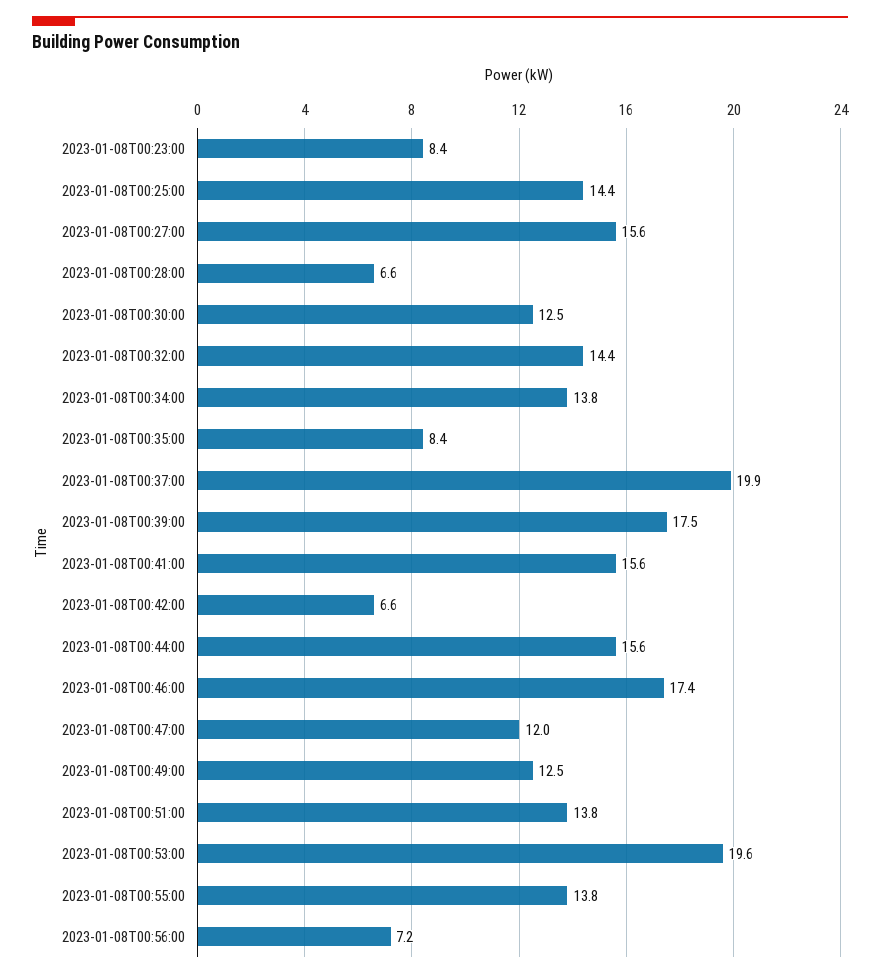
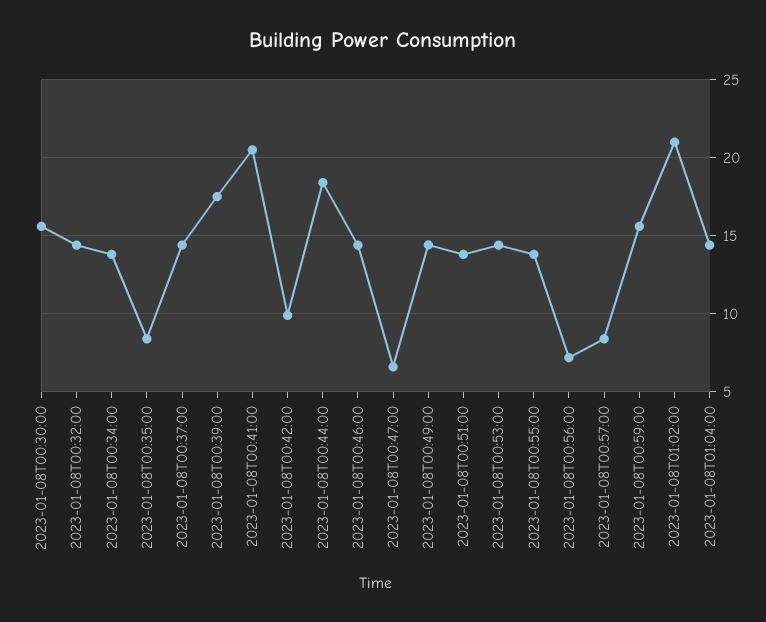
2023-01-08T00:23:00: 8.4 -> none
2023-01-08T00:25:00: 14.4 -> none
2023-01-08T00:27:00: 15.6 -> none
2023-01-08T00:28:00: 6.6 -> none
2023-01-08T00:30:00: 12.5 -> 15.5
2023-01-08T00:37:00: 19.9 -> 14.5
2023-01-08T00:41:00: 15.6 -> 20.5
2023-01-08T00:42:00: 6.6 -> 10
2023-01-08T00:44:00: 15.6 -> 18.5
2023-01-08T00:46:00: 17.4 -> 14.5
2023-01-08T00:47:00: 12 -> 6.5
2023-01-08T00:49:00: 12.5 -> 14.5
2023-01-08T00:53:00: 19.6 -> 14.5
2023-01-08T00:57:00: none -> 8.5
2023-01-08T00:59:00: none -> 15.5
2023-01-08T01:02:00: none -> 21
2023-01-08T01:04:00: none -> 14.5

